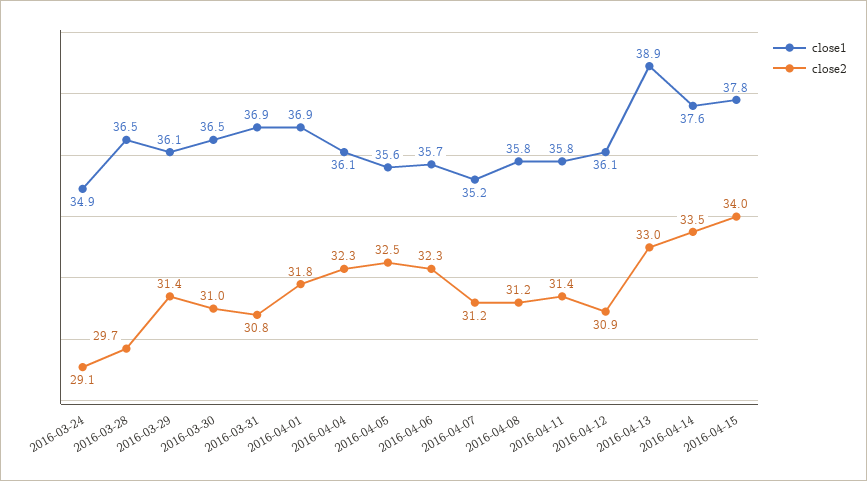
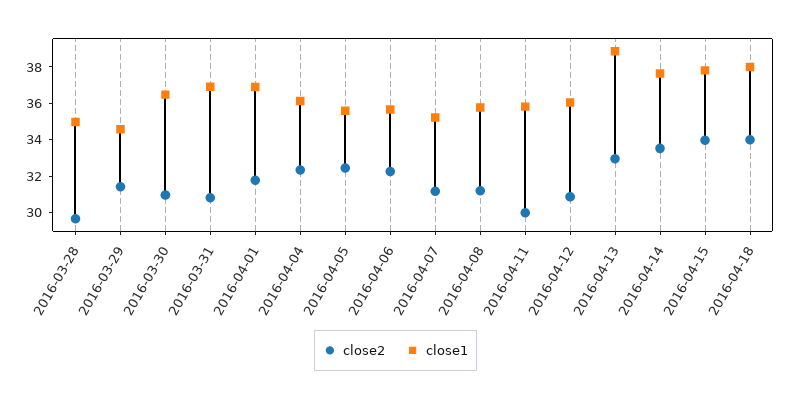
close1, 2016-03-24: 34.9 -> none
close2, 2016-03-24: 29.1 -> none
close1, 2016-03-28: 36.5 -> 35
close1, 2016-03-29: 36.1 -> 34.5
close2, 2016-04-11: 31.4 -> 30
close2, 2016-04-18: none -> 34
close1, 2016-04-18: none -> 38

